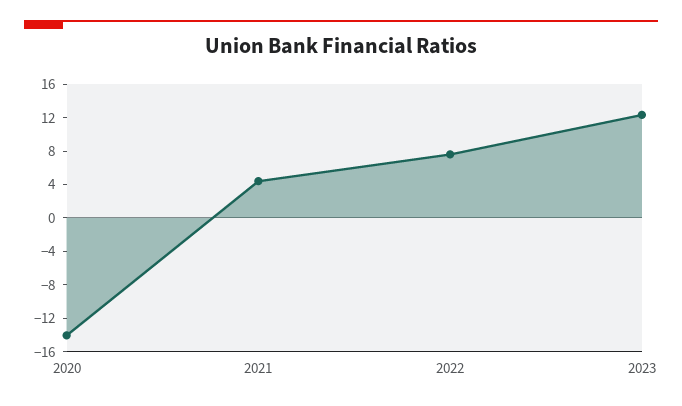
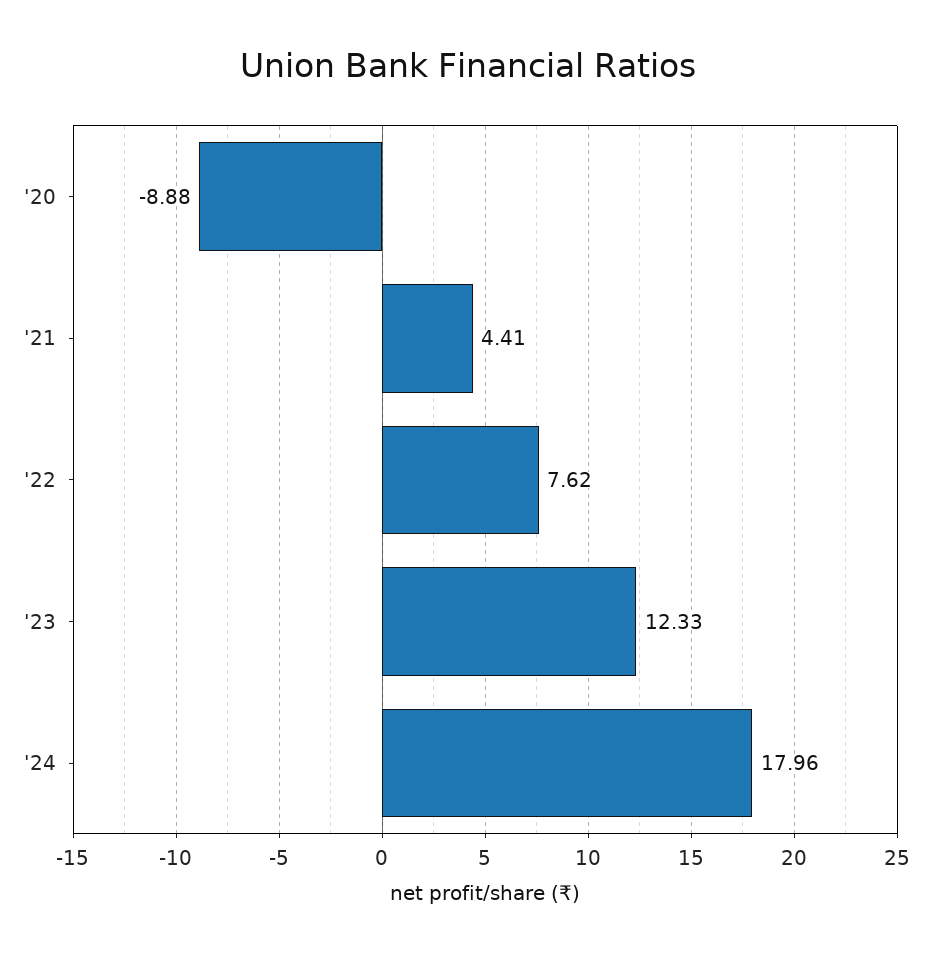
2020: -14 -> -8.88
'24: none -> 17.96

